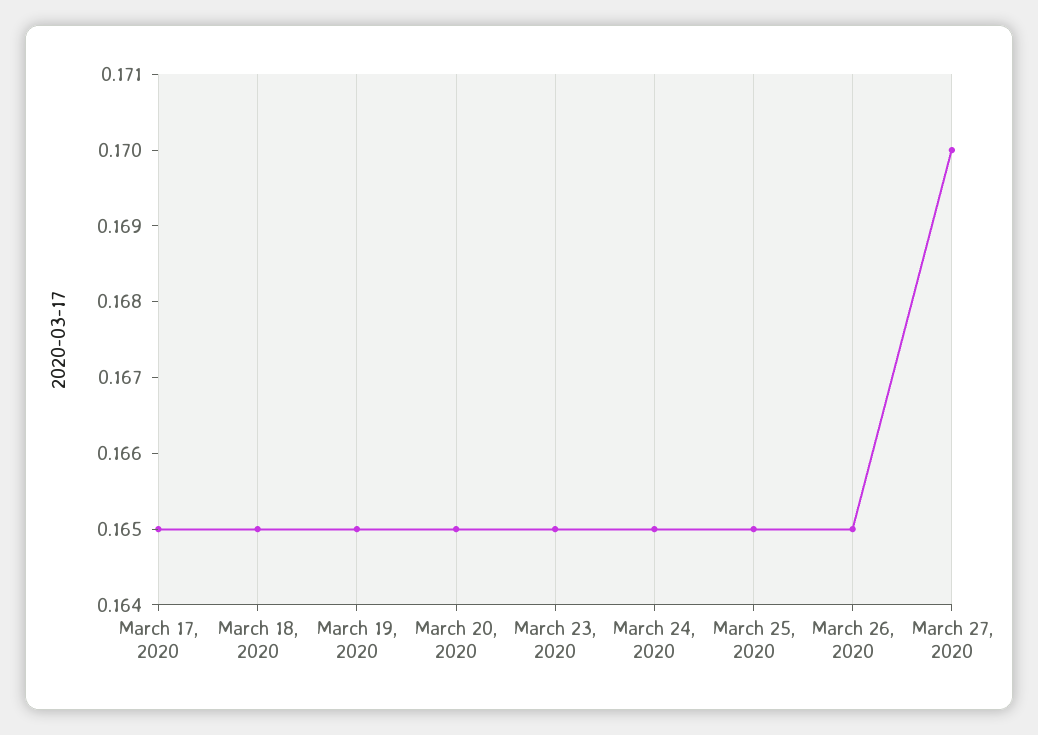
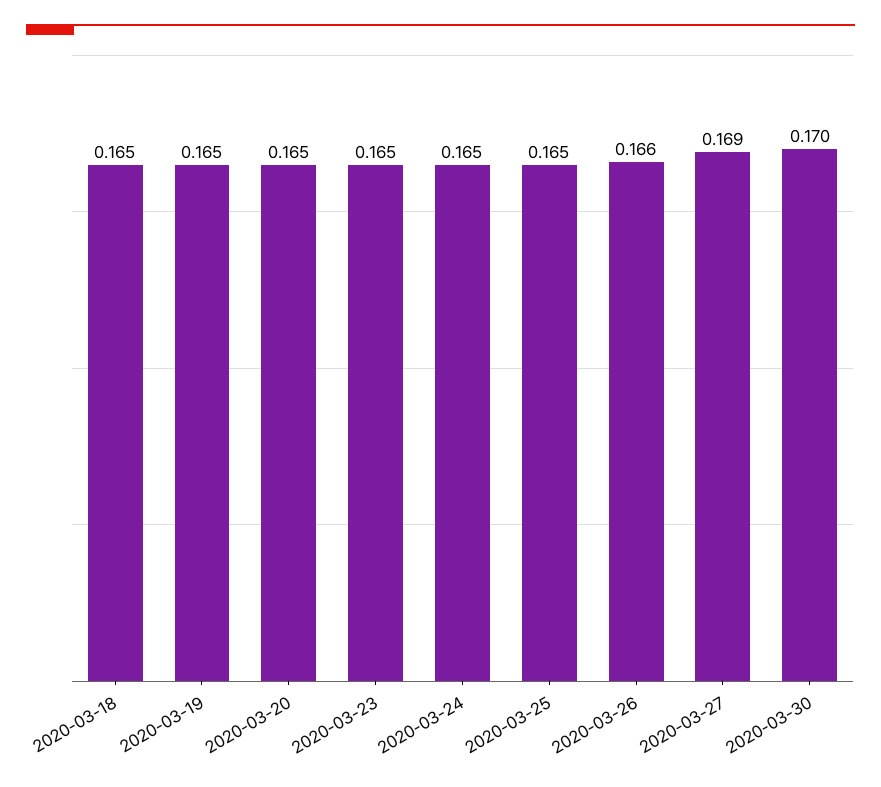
March 17, 2020: 0.165 -> none
March 26, 2020: 0.165 -> 0.166
March 27, 2020: 0.17 -> 0.169
2020-03-30: none -> 0.17

